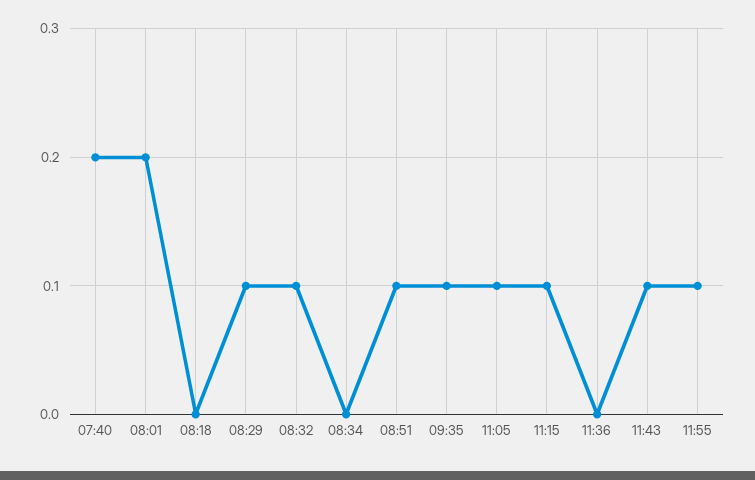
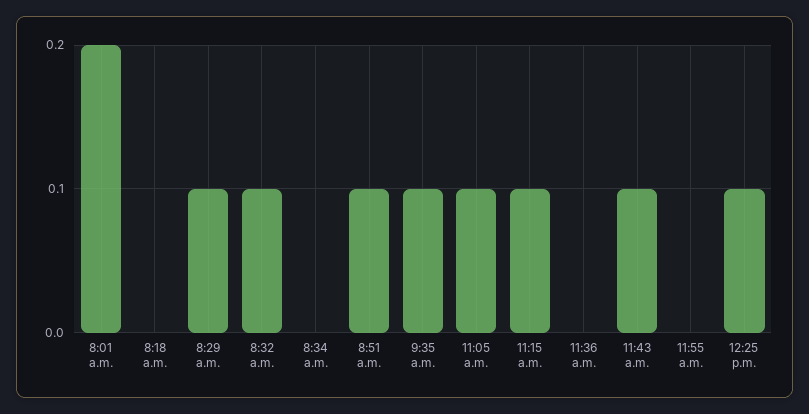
07:40: 0.2 -> none
11:55: 0.1 -> 0
12:25 p.m.: none -> 0.1

